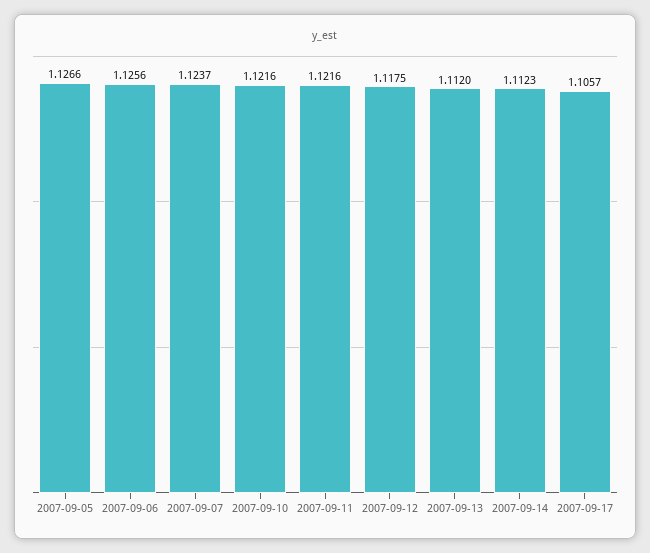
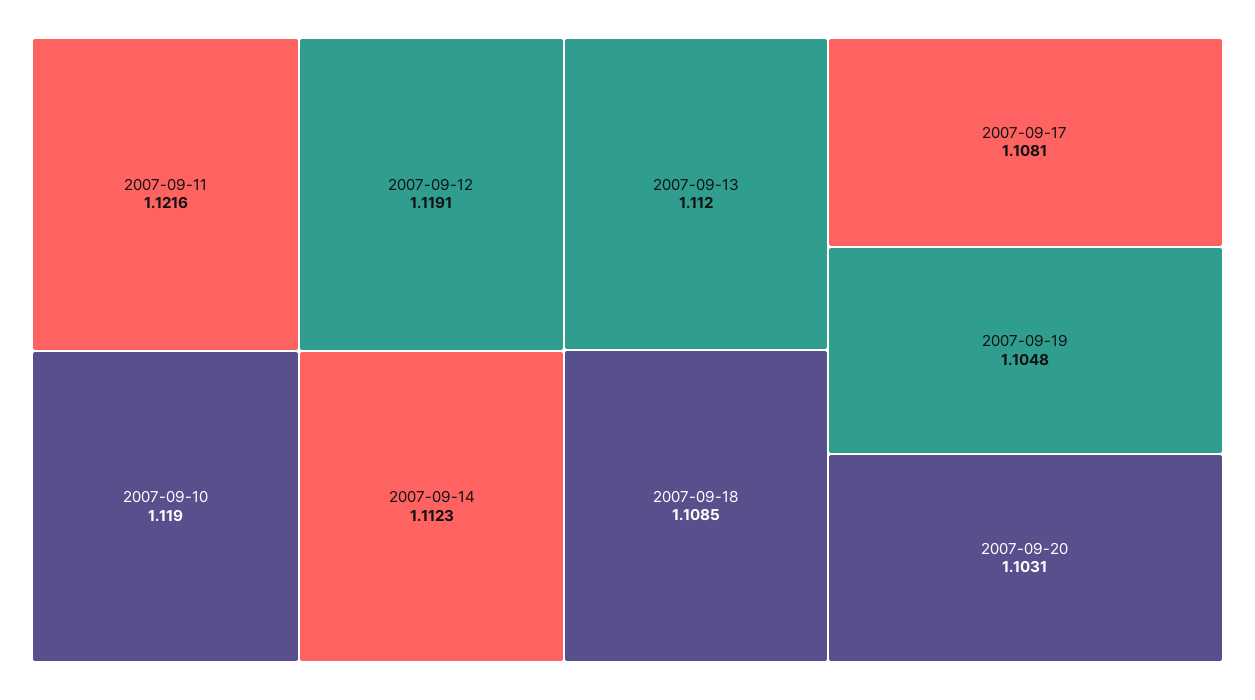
2007-09-05: 1.1266 -> none
2007-09-06: 1.1256 -> none
2007-09-07: 1.1237 -> none
2007-09-10: 1.1216 -> 1.119
2007-09-12: 1.1175 -> 1.1191
2007-09-17: 1.1057 -> 1.1081
2007-09-18: none -> 1.1085
2007-09-19: none -> 1.1048
2007-09-20: none -> 1.1031

